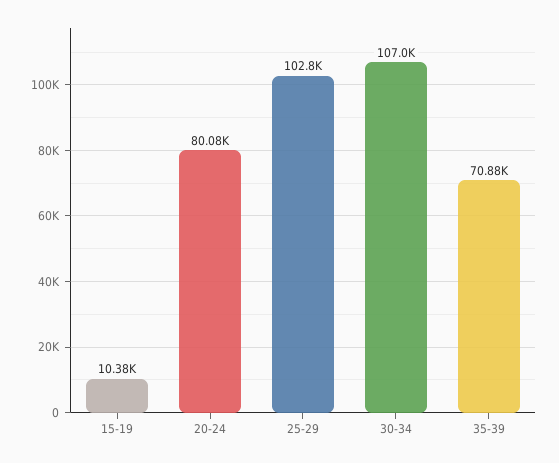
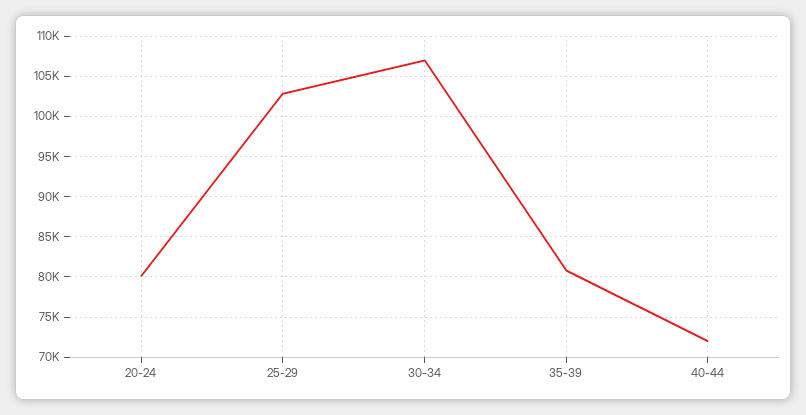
15-19: 10380 -> none
35-39: 70880 -> 81000
40-44: none -> 72000

